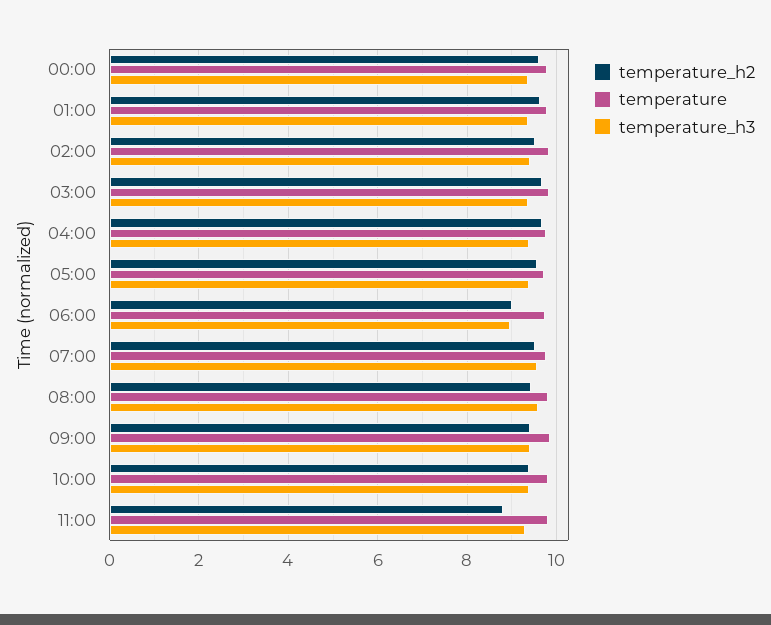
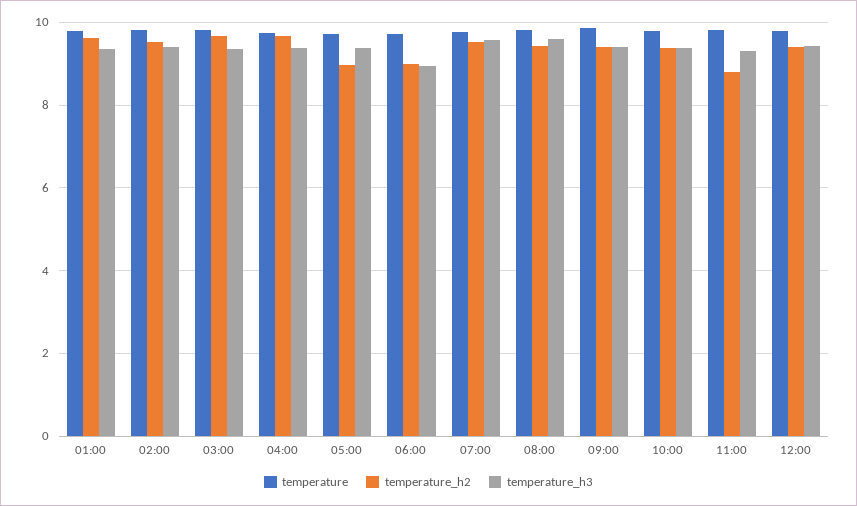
temperature_h2, 00:00: 9.6 -> none
temperature, 00:00: 9.8 -> none
temperature_h3, 00:00: 9.4 -> none
temperature_h2, 05:00: 9.6 -> 9
temperature, 12:00: none -> 9.8
temperature_h2, 12:00: none -> 9.4
temperature_h3, 12:00: none -> 9.4

